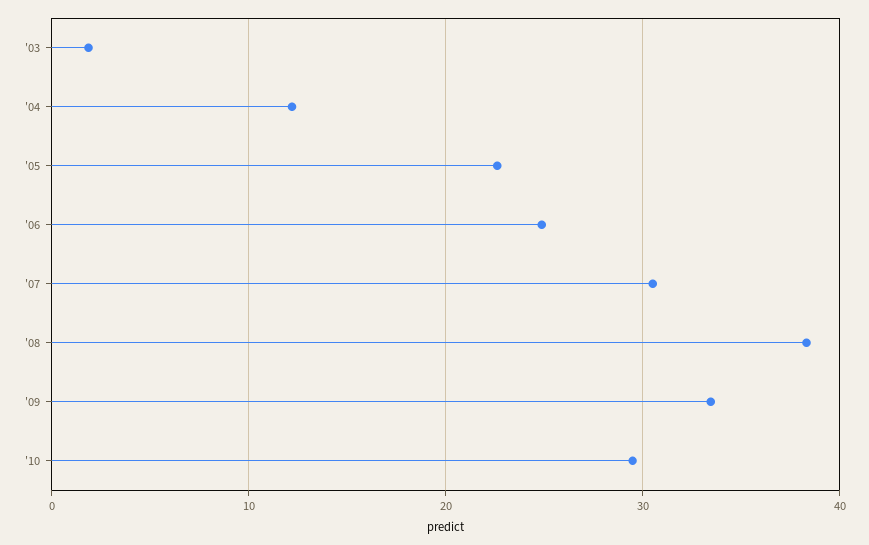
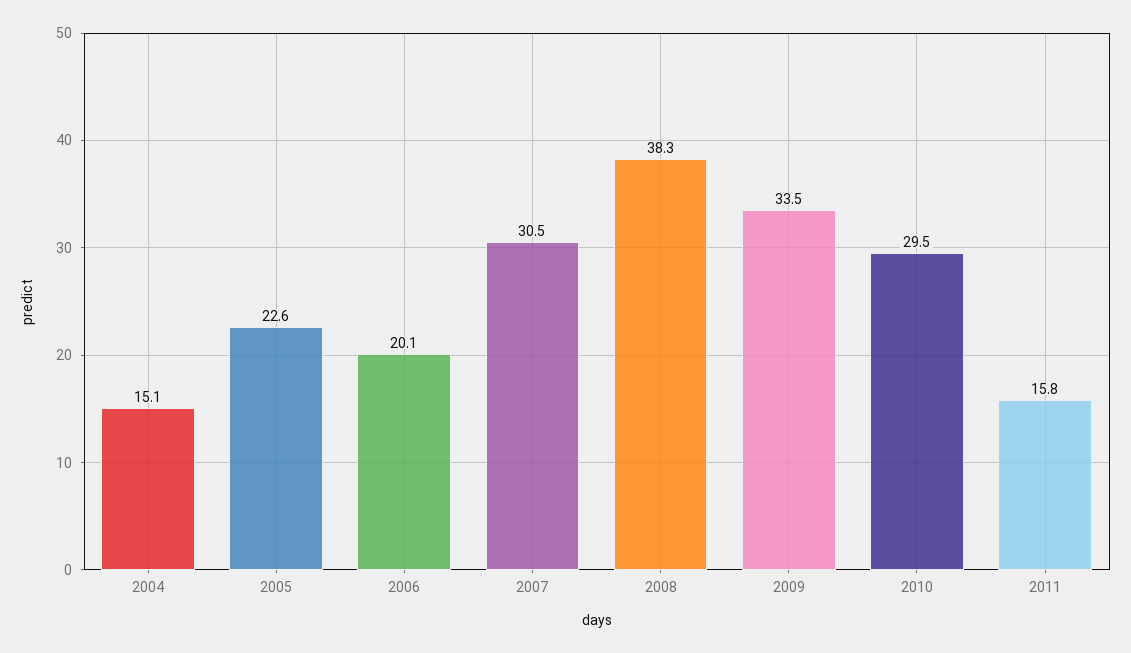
'03: 2 -> none
'04: 12 -> 15.1
'06: 25 -> 20.1
2011: none -> 15.8

